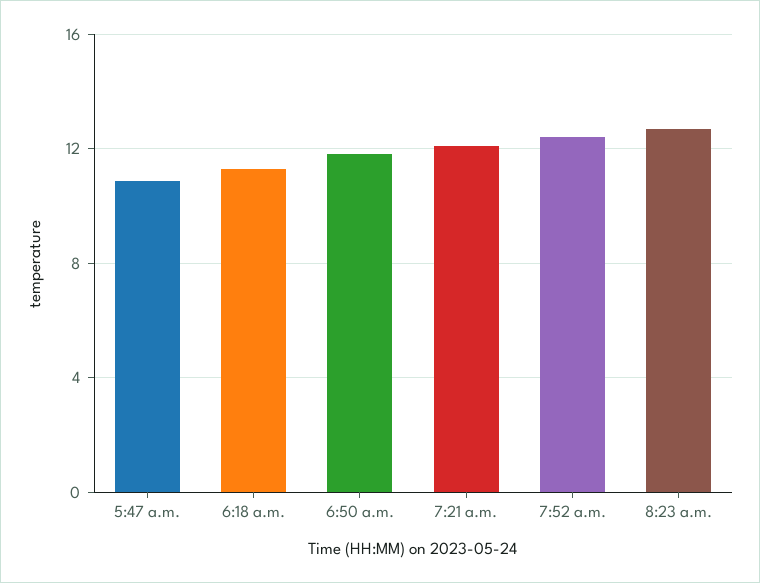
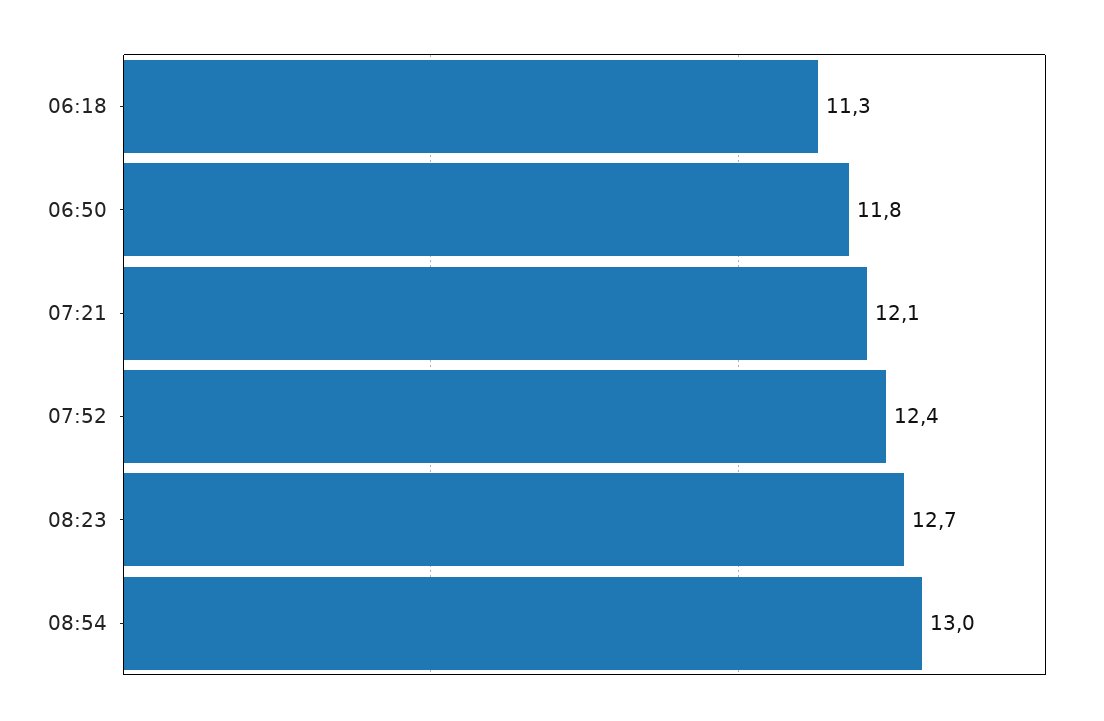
5:47 a.m.: 11 -> none
08:54: none -> 13

